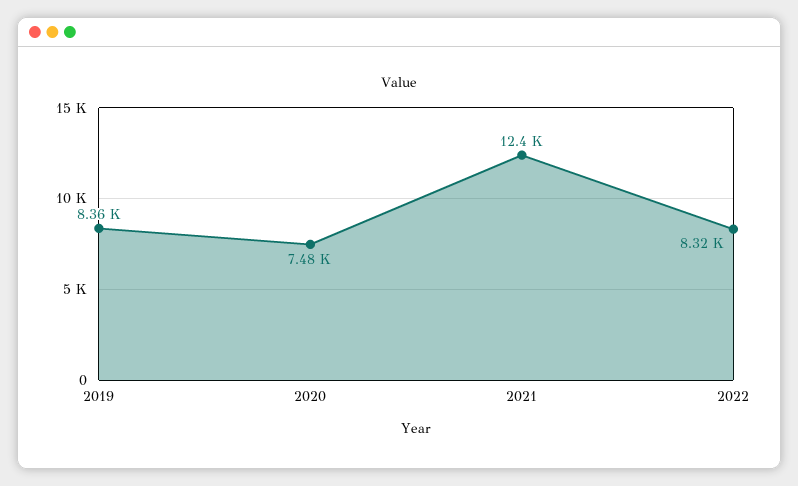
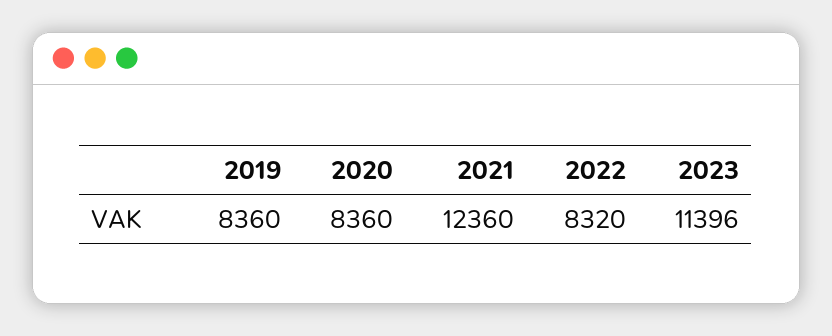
2020: 7480 -> 8360
2023: none -> 11396

